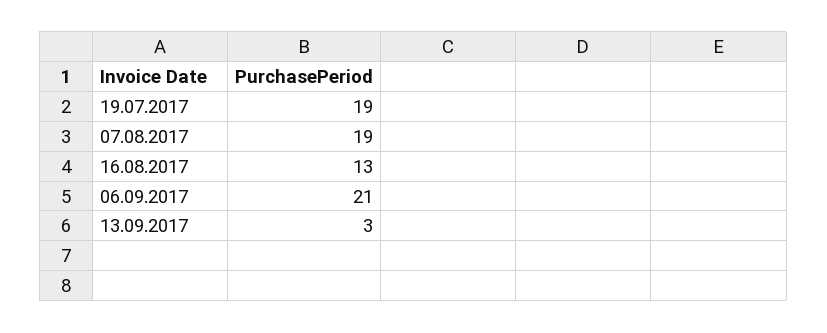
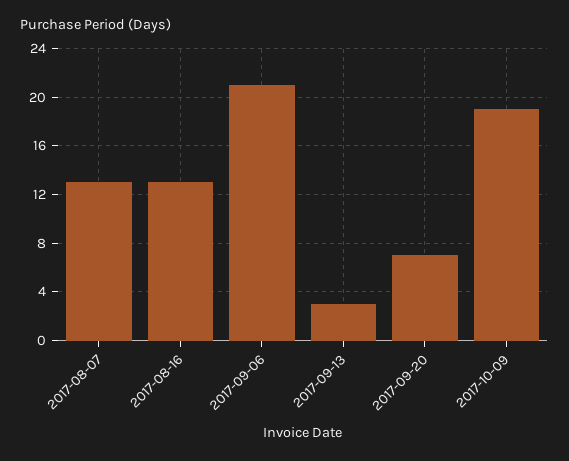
19.07.2017: 19 -> none
07.08.2017: 19 -> 13
2017-09-20: none -> 7
2017-10-09: none -> 19

